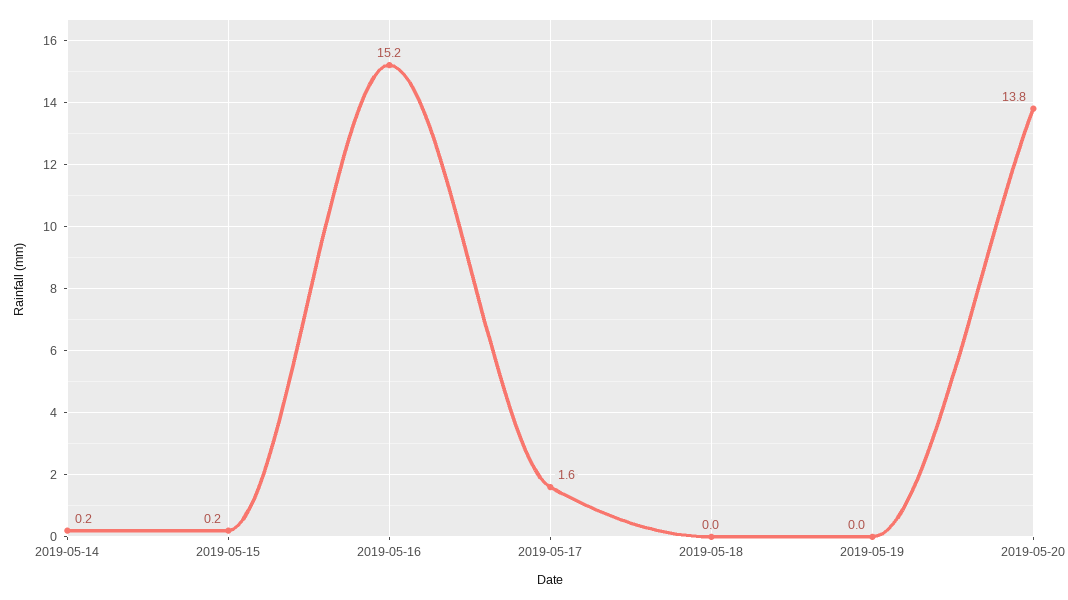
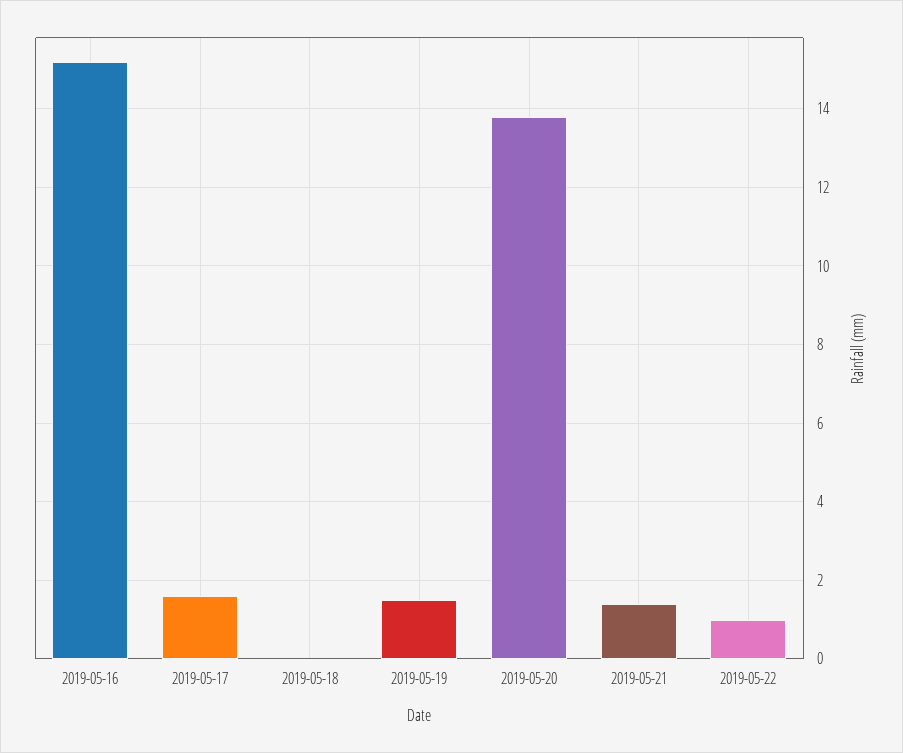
2019-05-14: 0.2 -> none
2019-05-15: 0.2 -> none
2019-05-19: 0 -> 1.5
2019-05-21: none -> 1.5
2019-05-22: none -> 1

